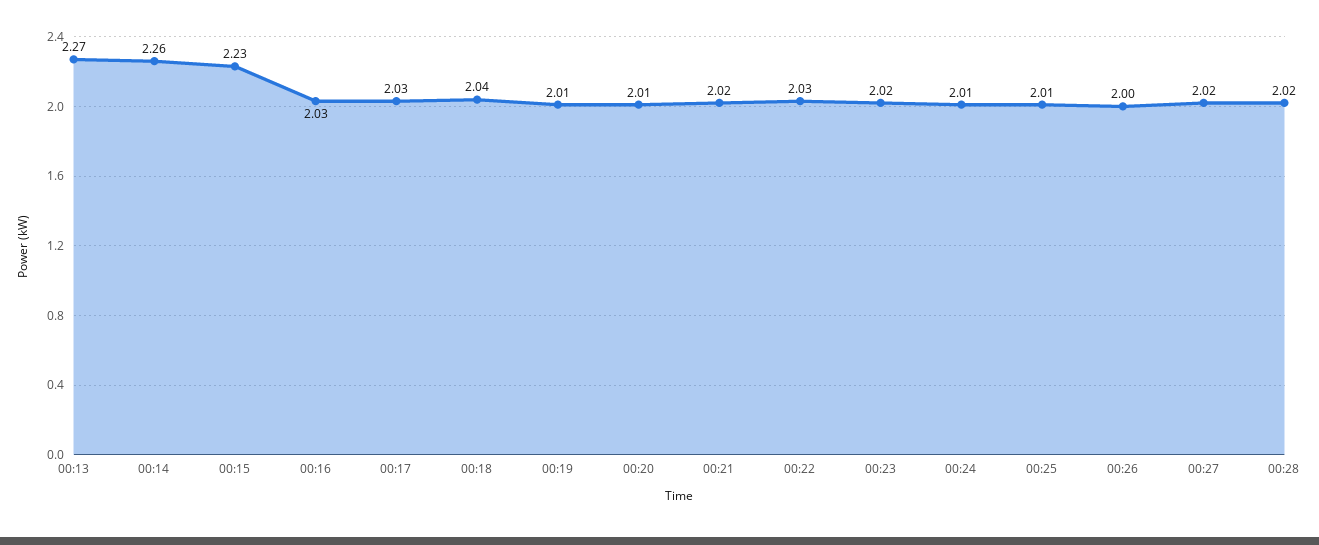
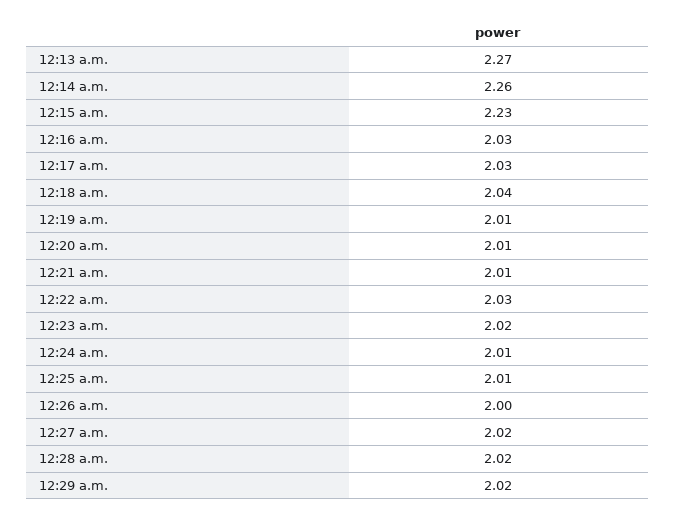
00:21: 2.02 -> 2.01
12:29 a.m.: none -> 2.02

